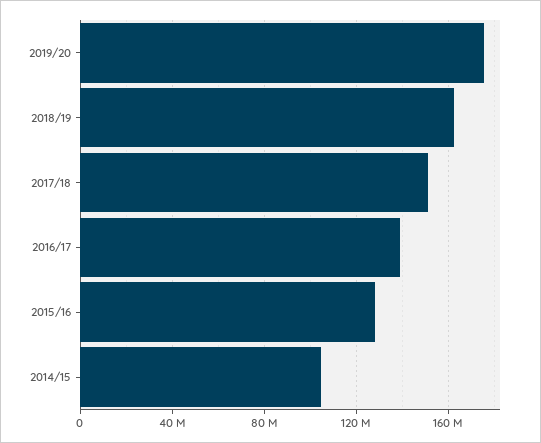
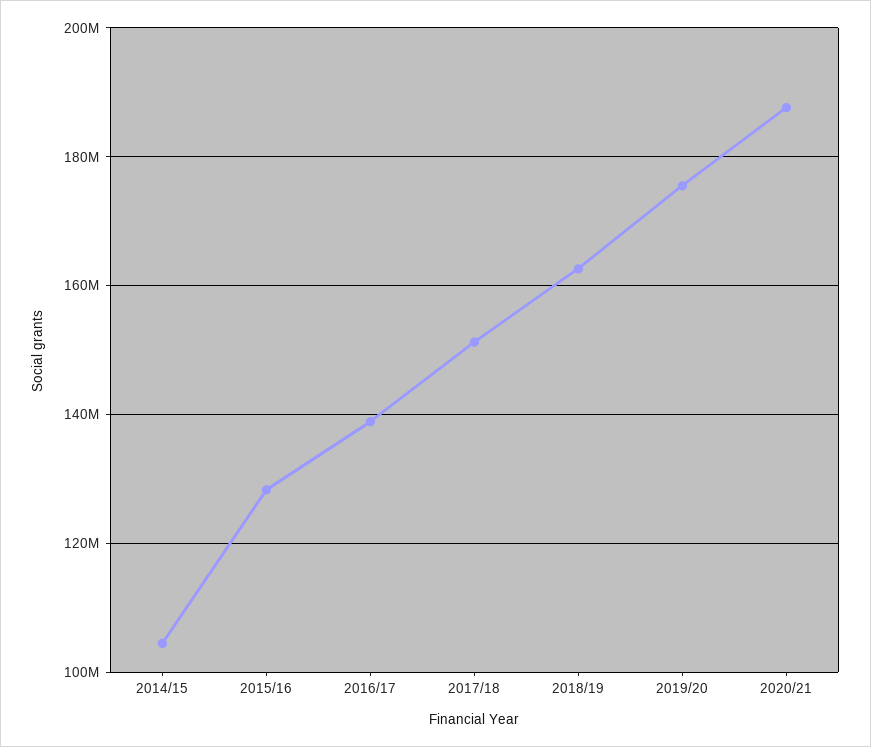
2020/21: none -> 188000000

